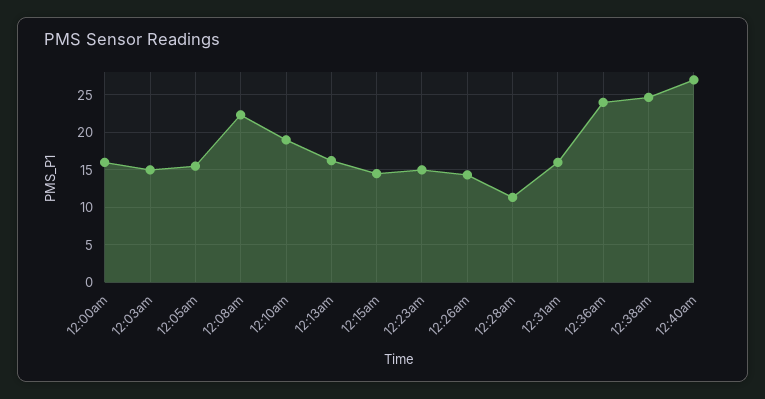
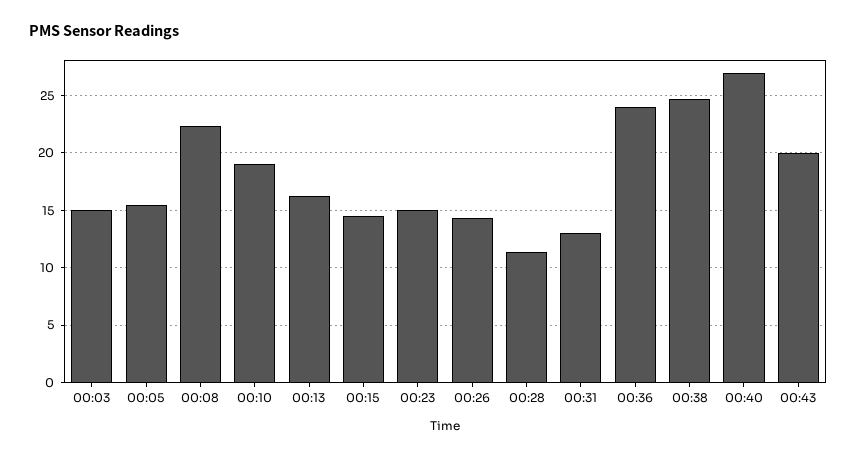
12:00am: 16 -> none
12:31am: 16 -> 13
00:43: none -> 20

